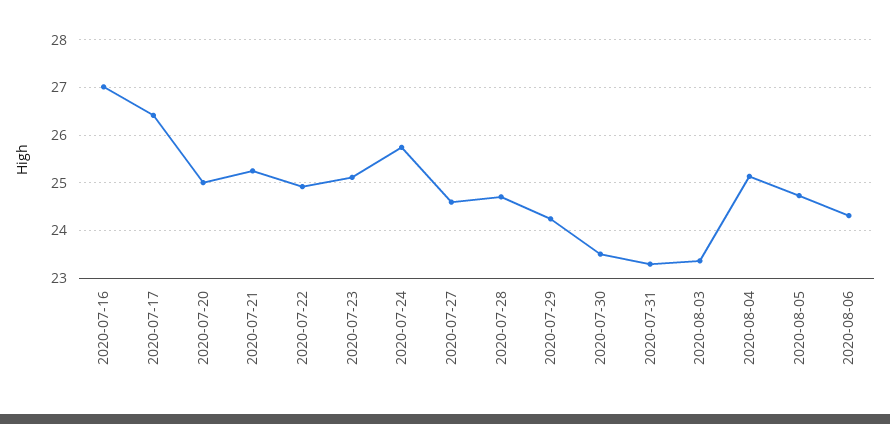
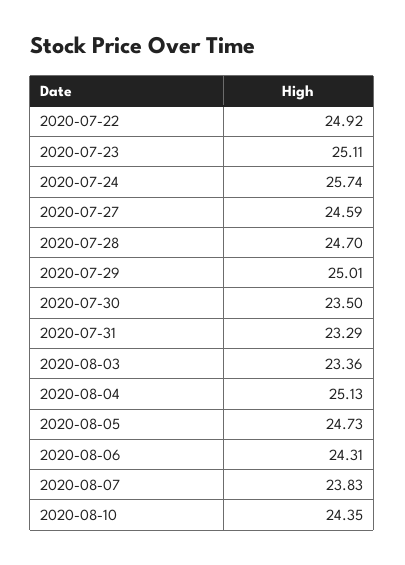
2020-07-16: 27 -> none
2020-07-17: 26.4 -> none
2020-07-20: 25 -> none
2020-07-21: 25.2 -> none
2020-07-29: 24.2 -> 25.01
2020-08-07: none -> 23.83
2020-08-10: none -> 24.35

